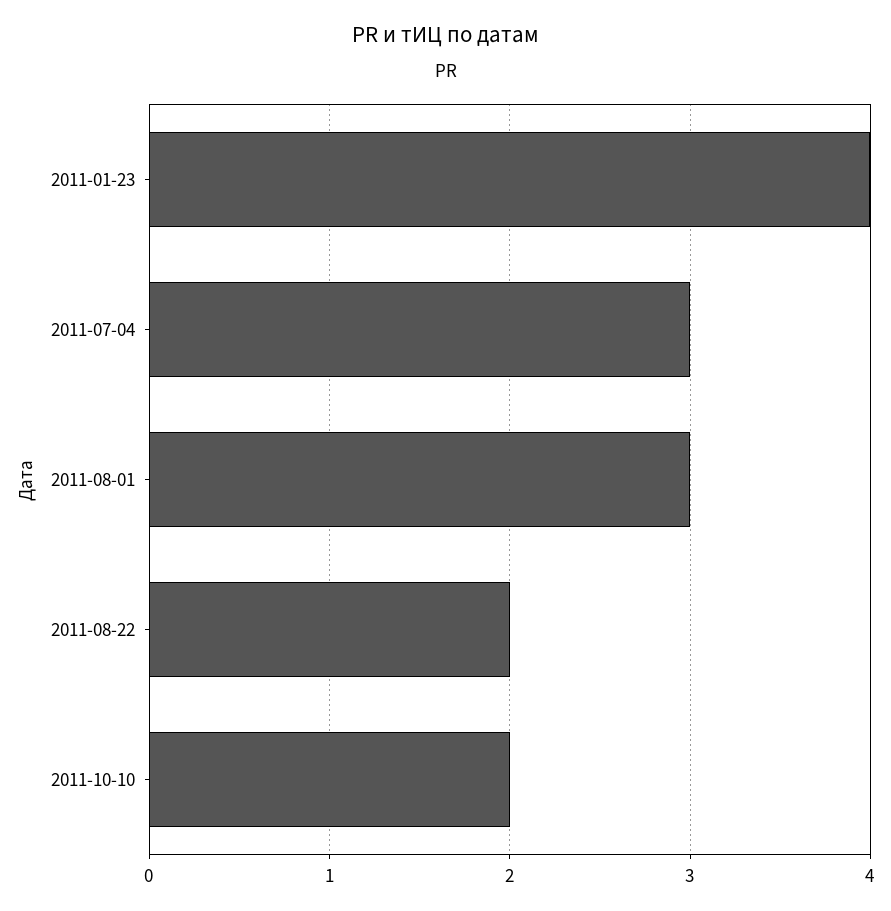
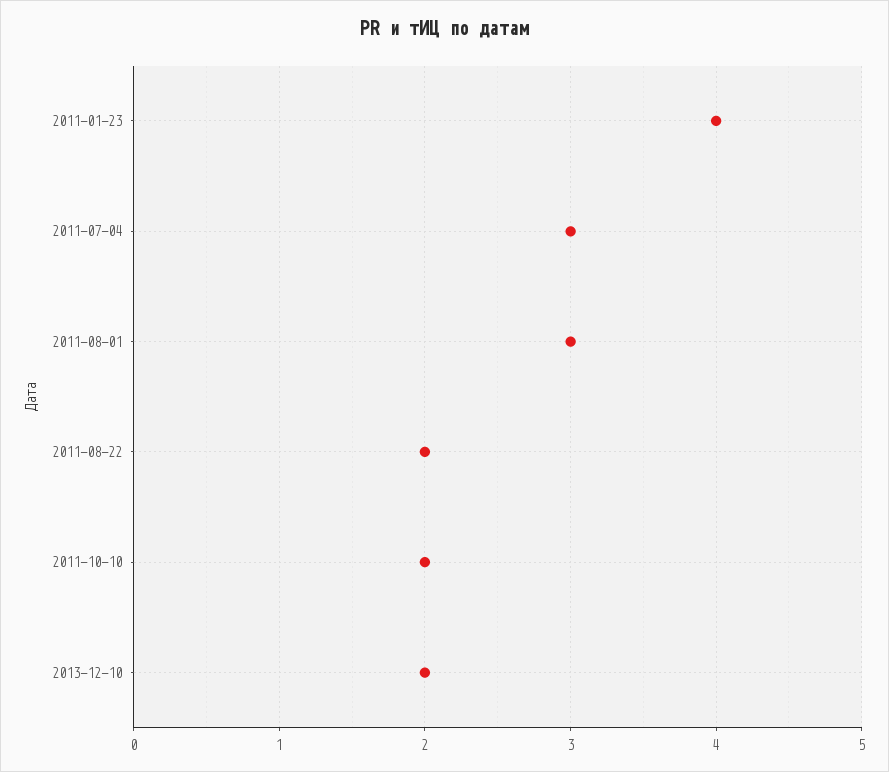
2013-12-10: none -> 2

